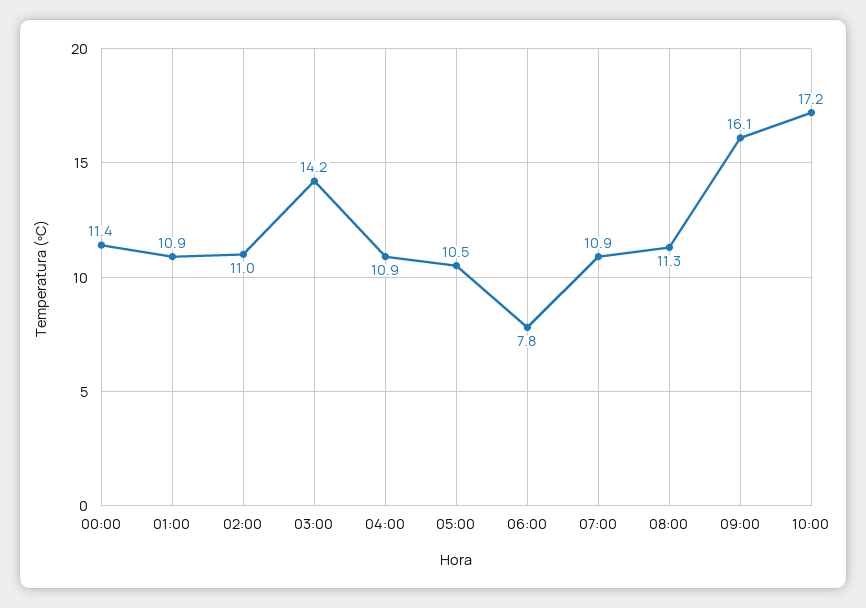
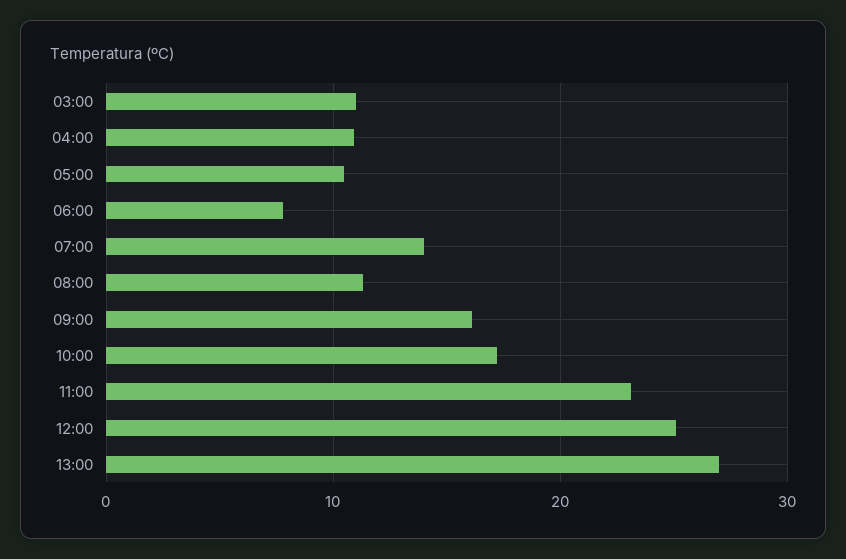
00:00: 11.4 -> none
01:00: 10.9 -> none
02:00: 11 -> none
03:00: 14.2 -> 11
07:00: 10.9 -> 14
11:00: none -> 23
12:00: none -> 25
13:00: none -> 27

